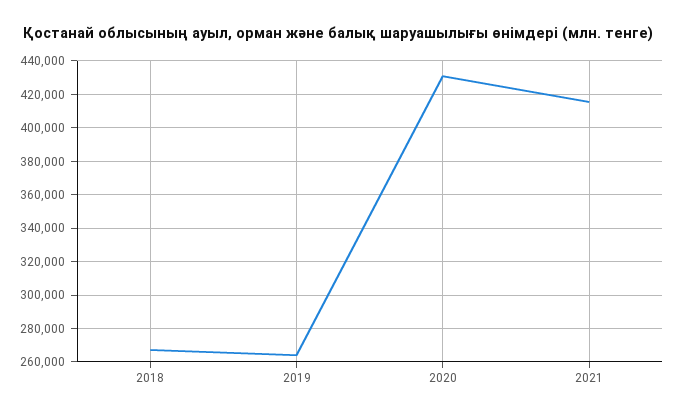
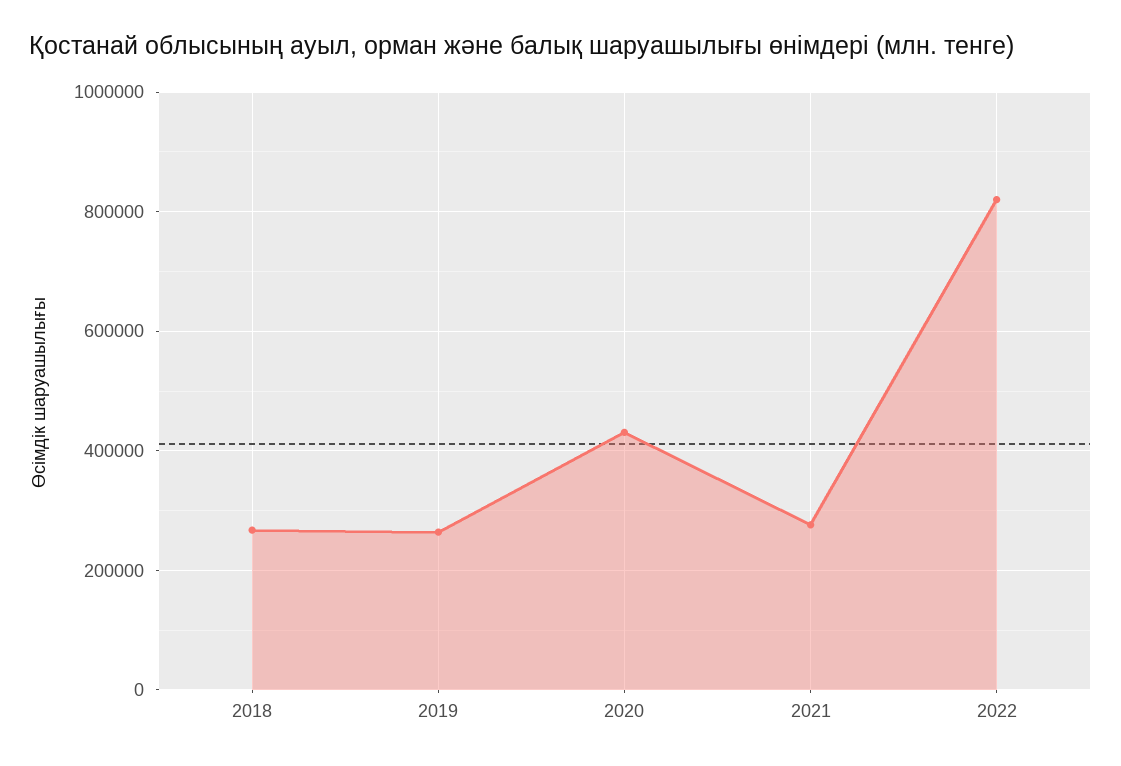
2021: 415000 -> 280000
2022: none -> 820000

